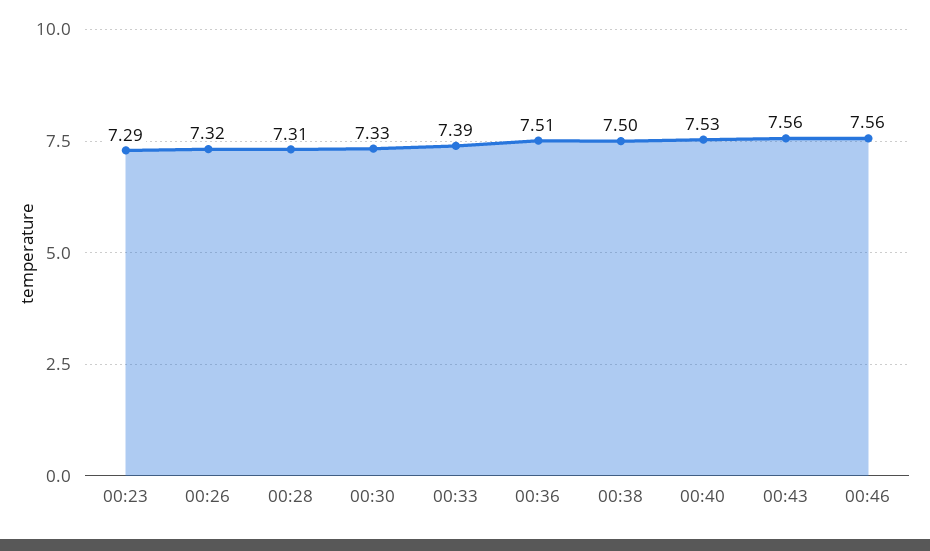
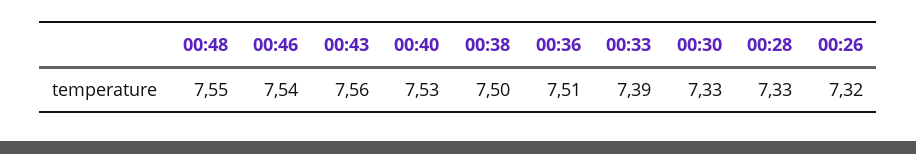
00:23: 7.29 -> none
00:28: 7.31 -> 7.33
00:46: 7.56 -> 7.54
00:48: none -> 7.55

